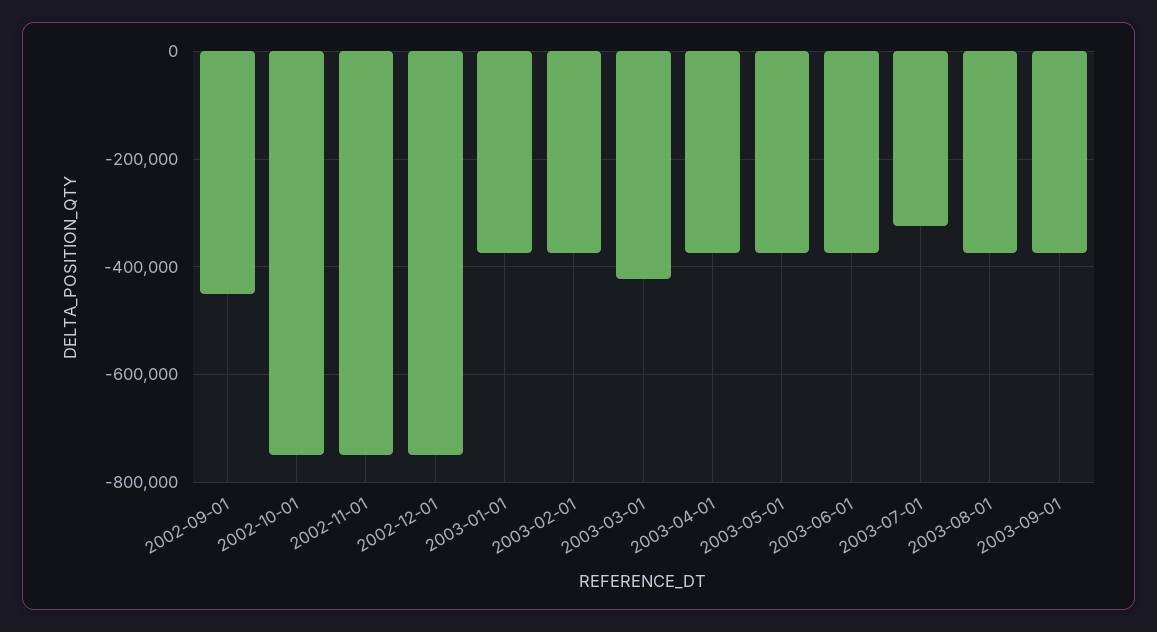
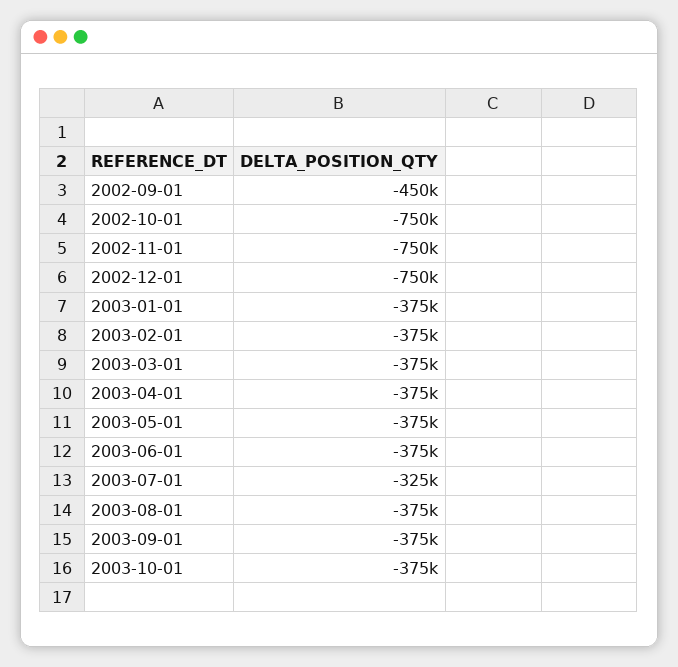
2003-03-01: -420000 -> -375000
2003-10-01: none -> -375000

